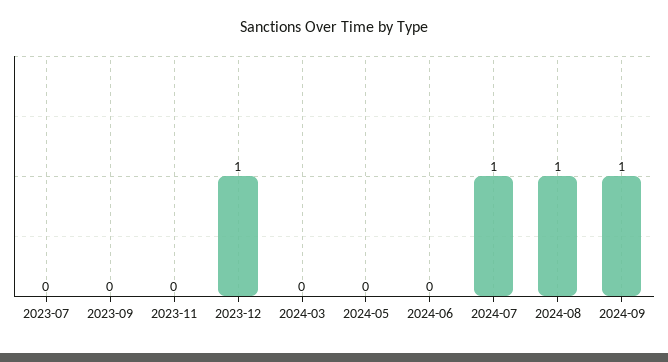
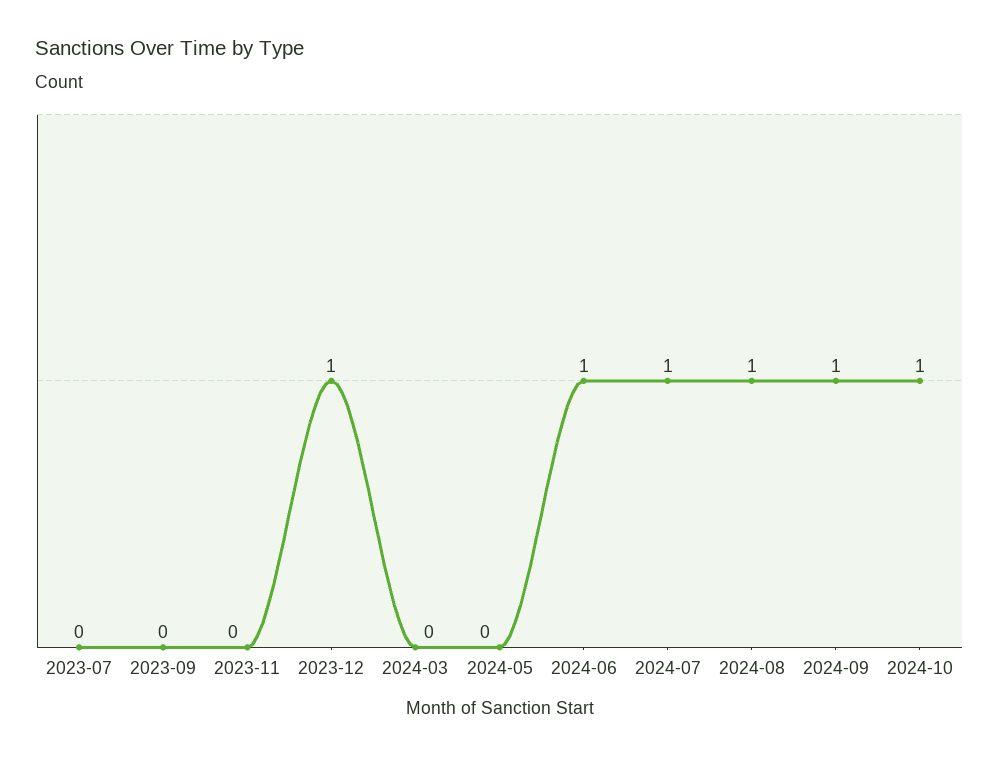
2024-06: 0 -> 1
2024-10: none -> 1

